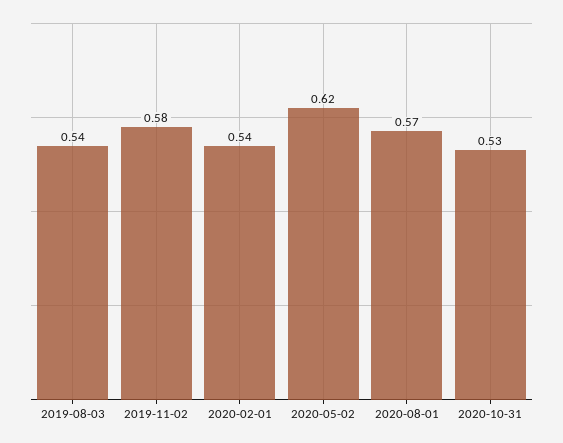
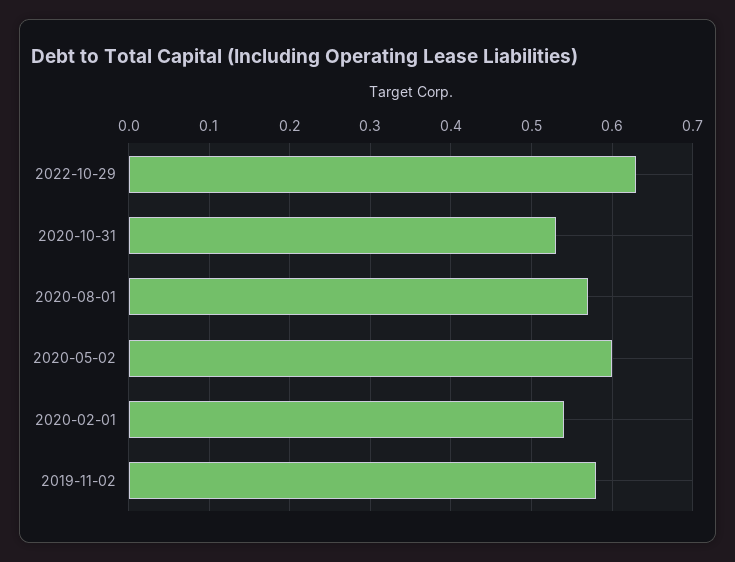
2019-08-03: 0.54 -> none
2020-05-02: 0.62 -> 0.6
2022-10-29: none -> 0.63

